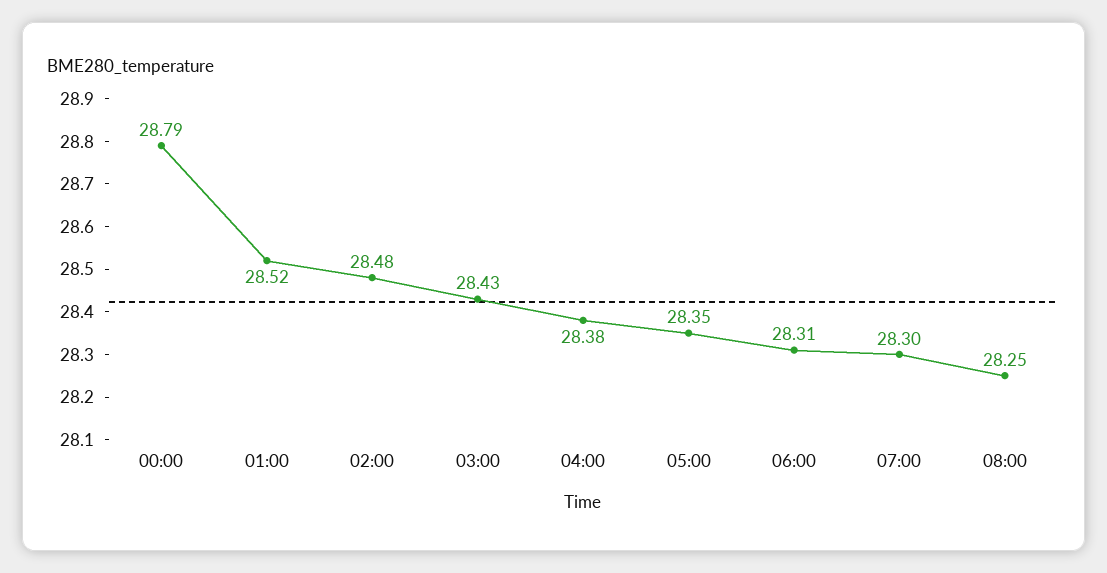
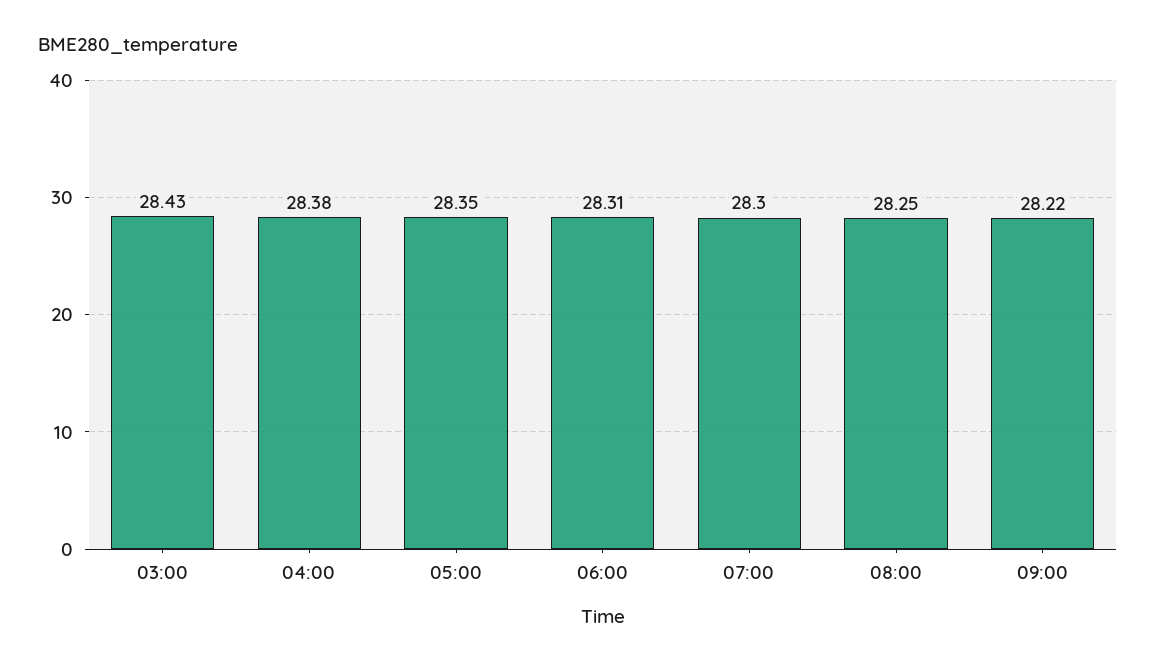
00:00: 28.79 -> none
01:00: 28.52 -> none
02:00: 28.48 -> none
09:00: none -> 28.22

